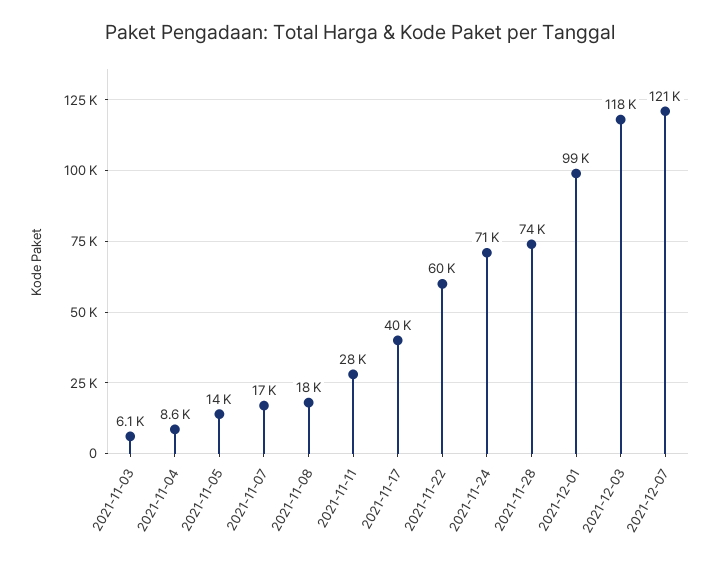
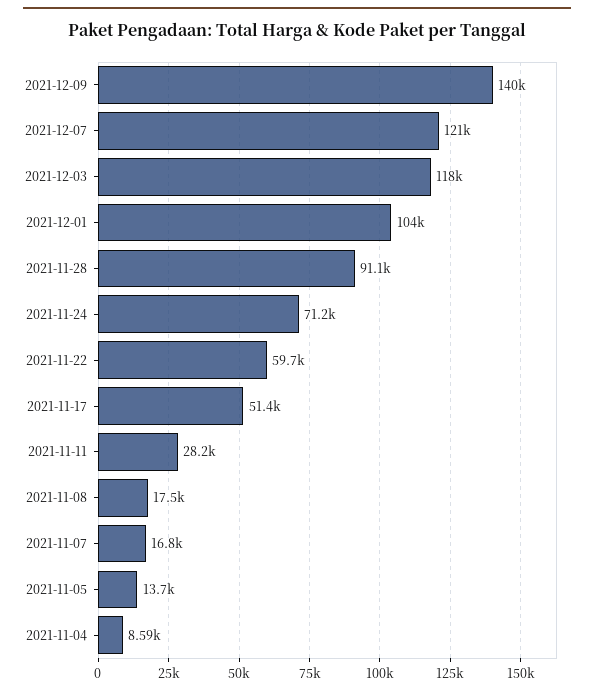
2021-11-03: 6100 -> none
2021-11-17: 40000 -> 51400
2021-11-28: 74000 -> 91100
2021-12-01: 99000 -> 104000
2021-12-09: none -> 140000

